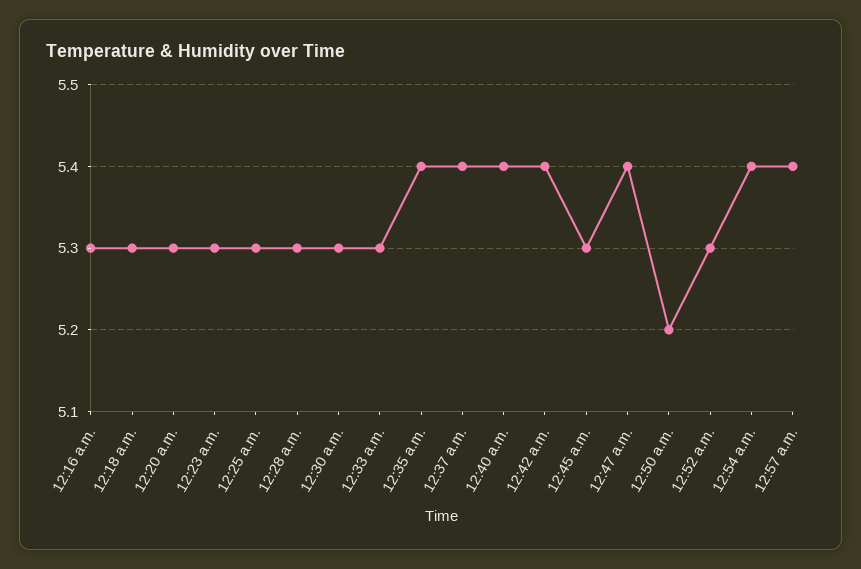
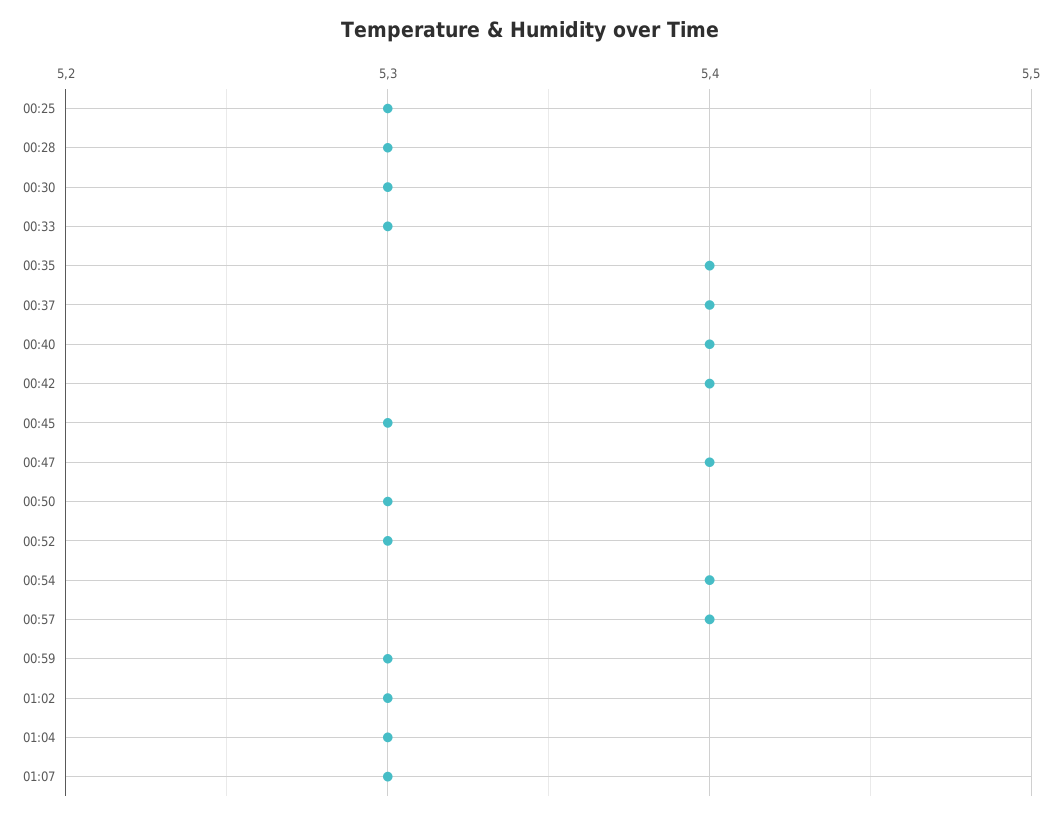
12:16 a.m.: 5.3 -> none
12:18 a.m.: 5.3 -> none
12:20 a.m.: 5.3 -> none
12:23 a.m.: 5.3 -> none
12:50 a.m.: 5.2 -> 5.3
00:59: none -> 5.3
01:02: none -> 5.3
01:04: none -> 5.3
01:07: none -> 5.3

